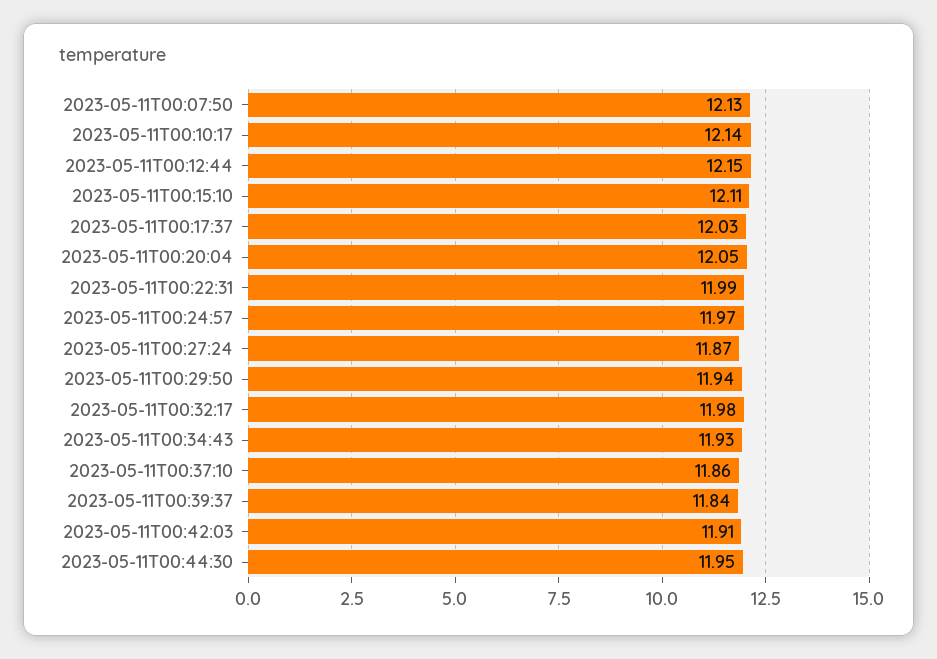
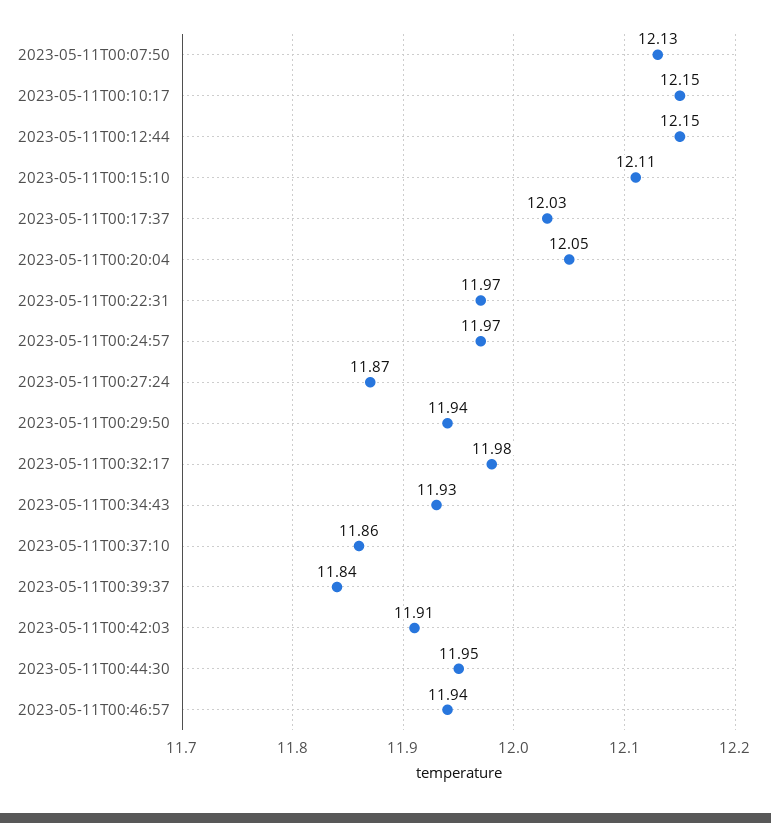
2023-05-11T00:10:17: 12.14 -> 12.15
2023-05-11T00:22:31: 11.99 -> 11.97
2023-05-11T00:46:57: none -> 11.94

